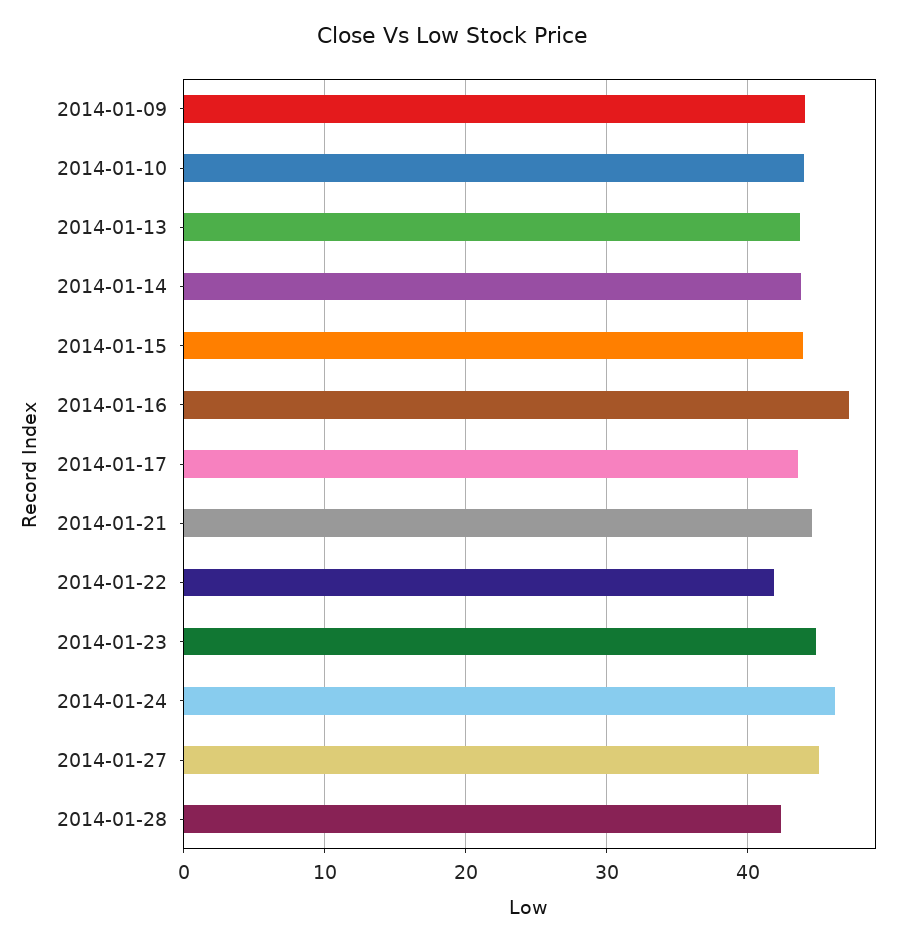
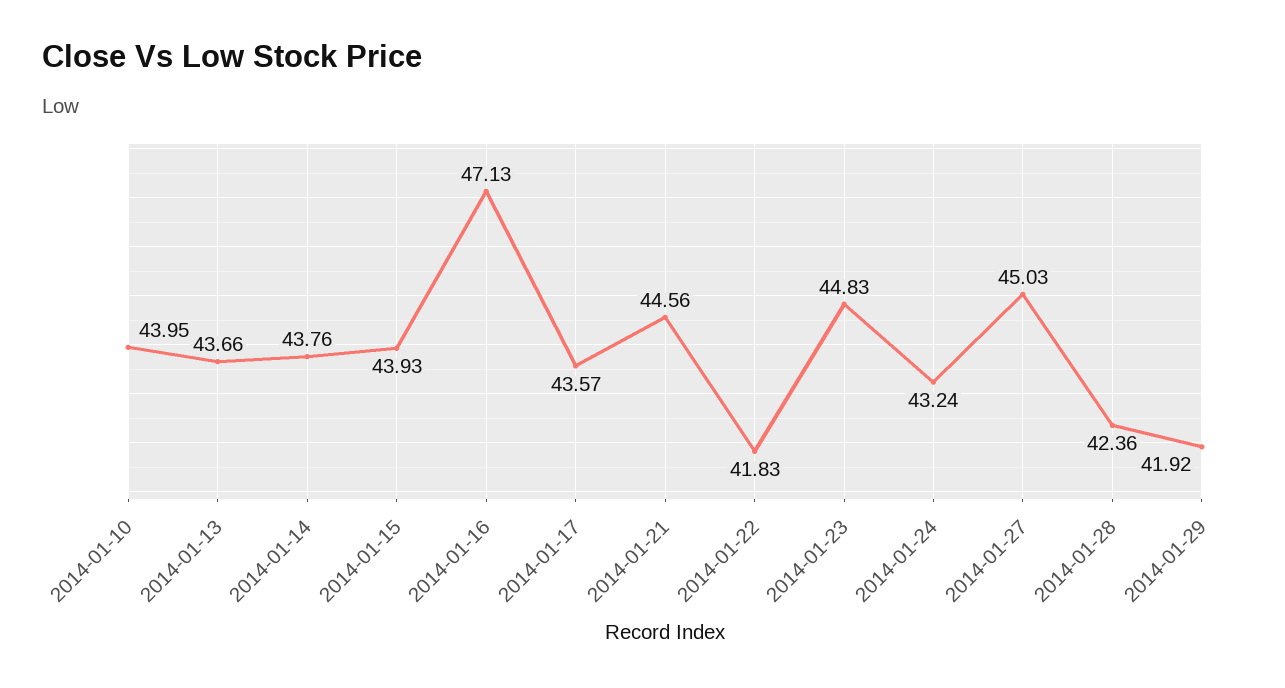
2014-01-09: 44 -> none
2014-01-24: 46 -> 43.24
2014-01-29: none -> 41.92

